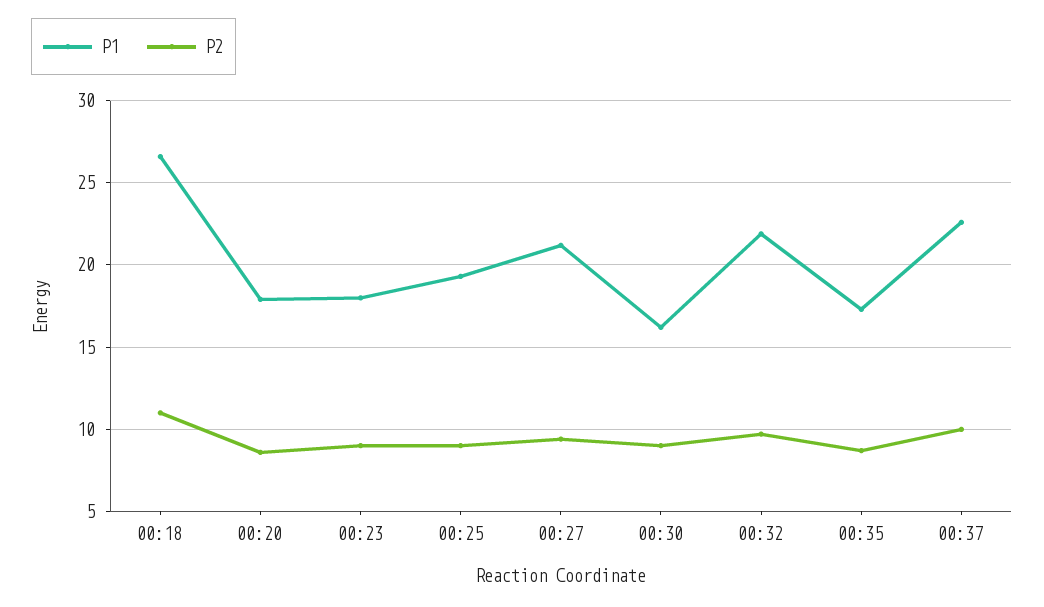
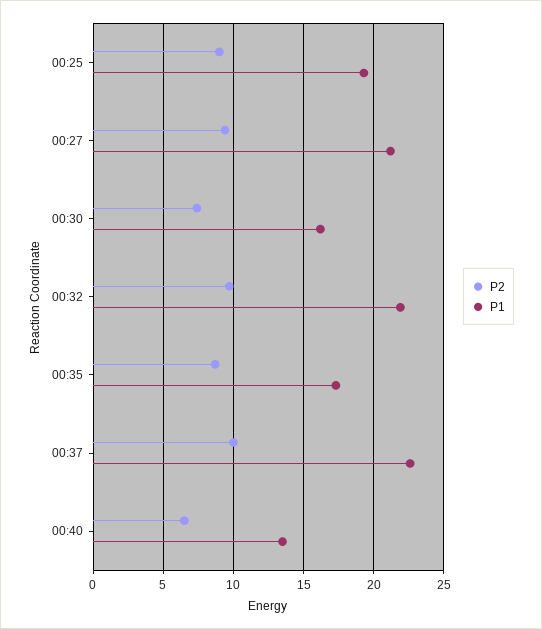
P1, 00:18: 26.5 -> none
P2, 00:18: 11 -> none
P1, 00:20: 18 -> none
P2, 00:20: 8.5 -> none
P1, 00:23: 18 -> none
P2, 00:23: 9 -> none
P2, 00:30: 9 -> 7.5
P2, 00:40: none -> 6.5
P1, 00:40: none -> 13.5

